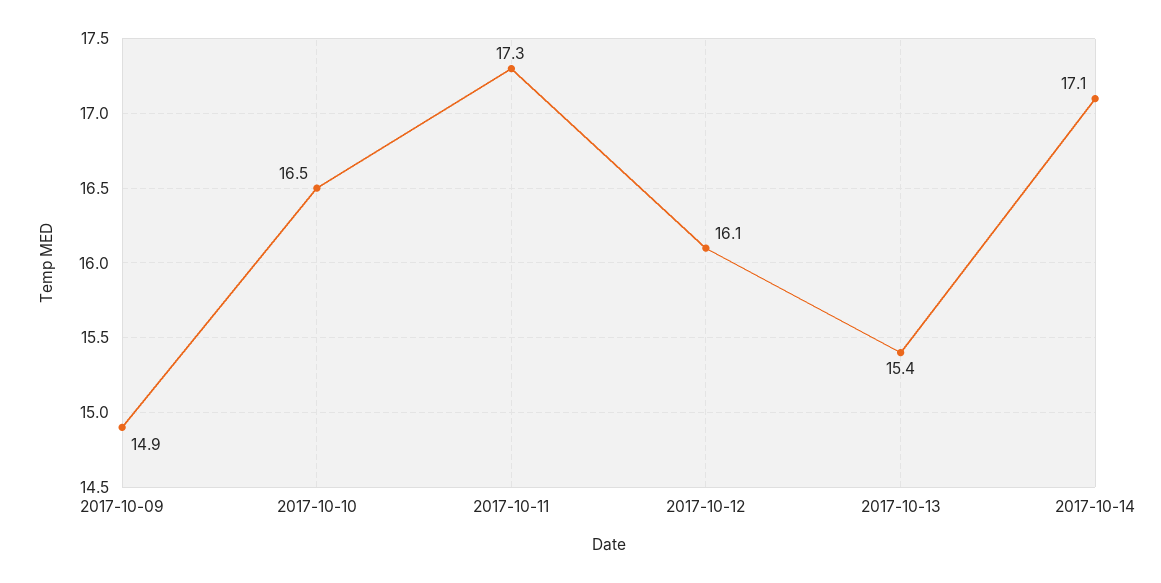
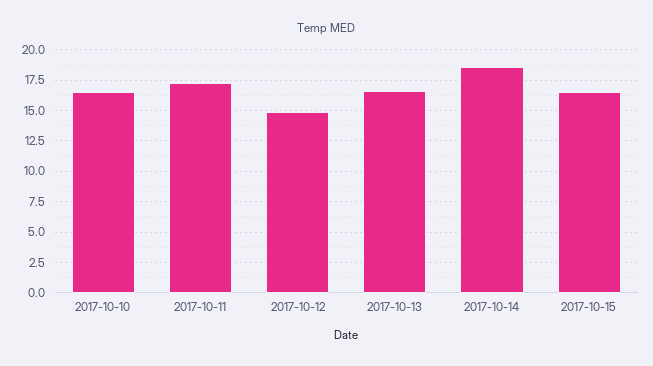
2017-10-09: 14.9 -> none
2017-10-12: 16.1 -> 15
2017-10-13: 15.4 -> 16.5
2017-10-14: 17.1 -> 18.5
2017-10-15: none -> 16.5

